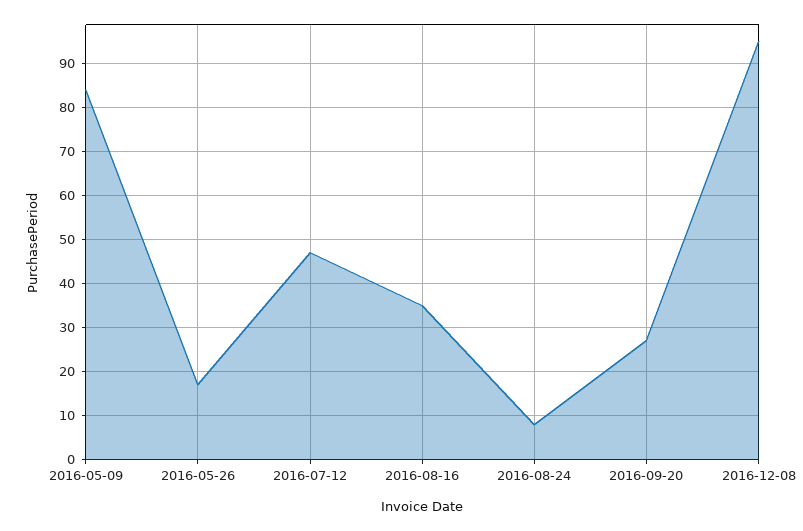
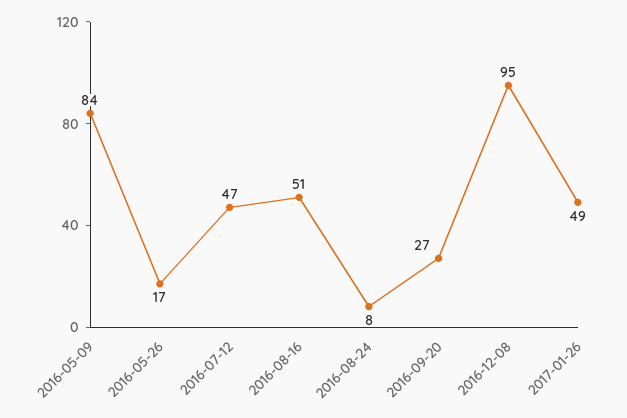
2016-08-16: 35 -> 51
2017-01-26: none -> 49

